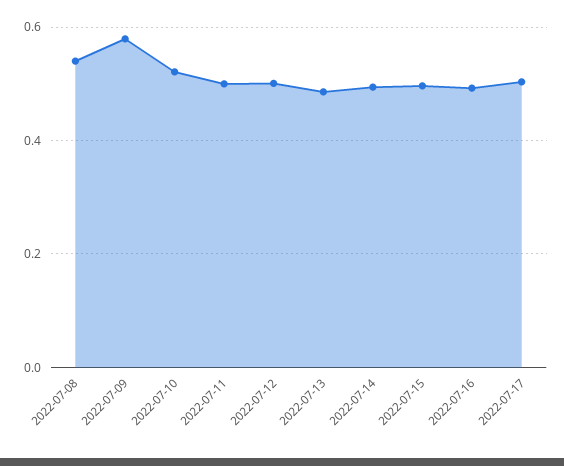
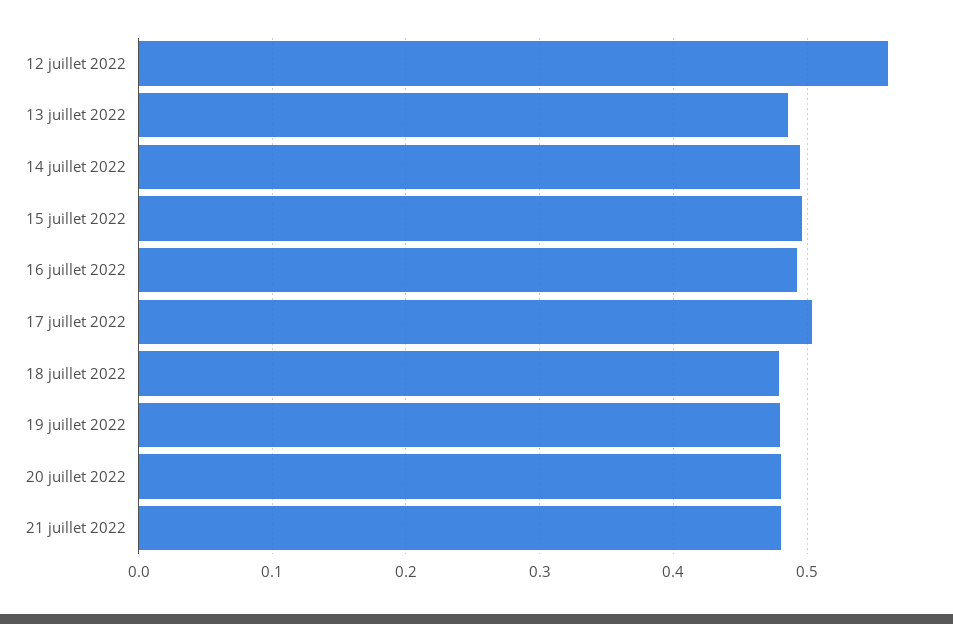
2022-07-08: 0.54 -> none
2022-07-09: 0.58 -> none
2022-07-10: 0.52 -> none
2022-07-11: 0.5 -> none
2022-07-12: 0.5 -> 0.56
18 juillet 2022: none -> 0.48
19 juillet 2022: none -> 0.48
20 juillet 2022: none -> 0.48
21 juillet 2022: none -> 0.48

